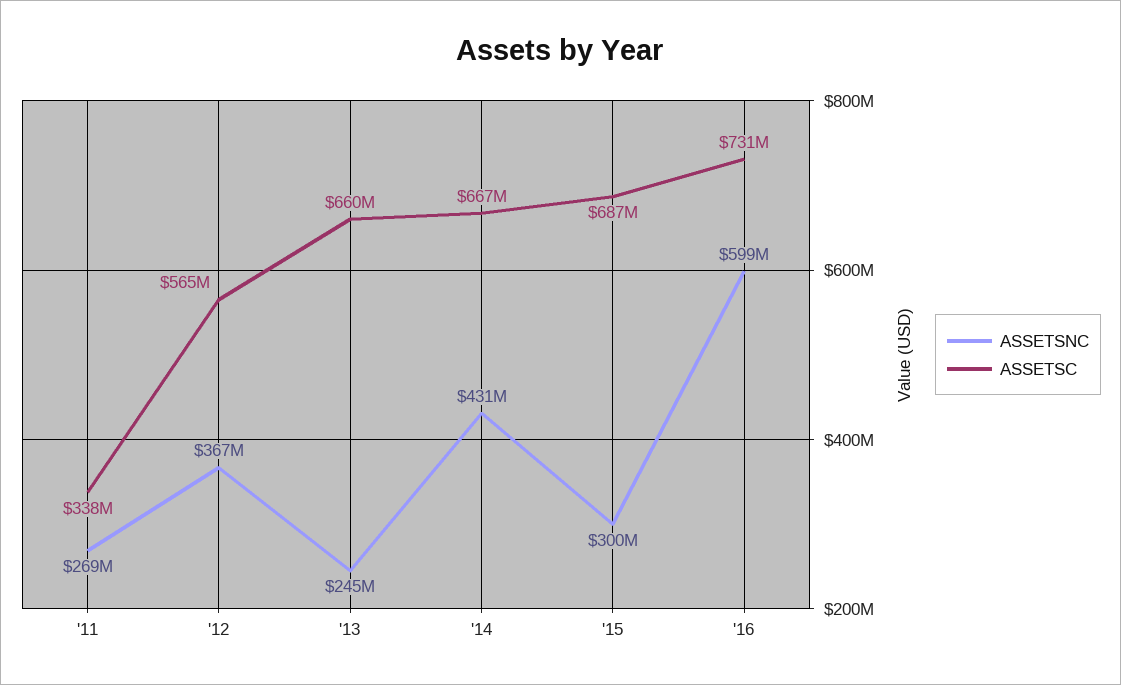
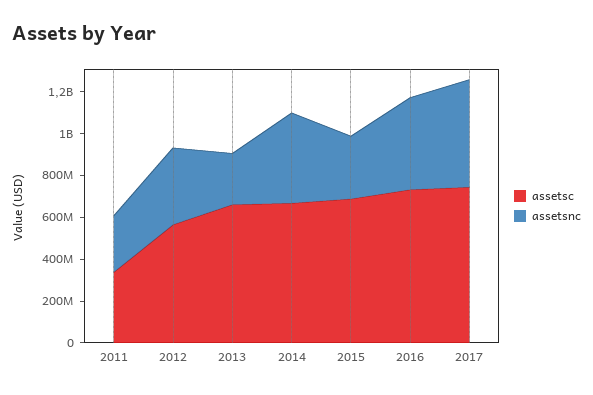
ASSETSNC, '16: 599000000 -> 450000000
ASSETSC, 2017: none -> 750000000
ASSETSNC, 2017: none -> 500000000

